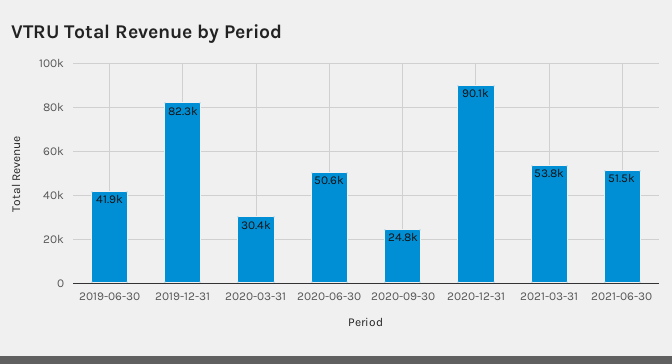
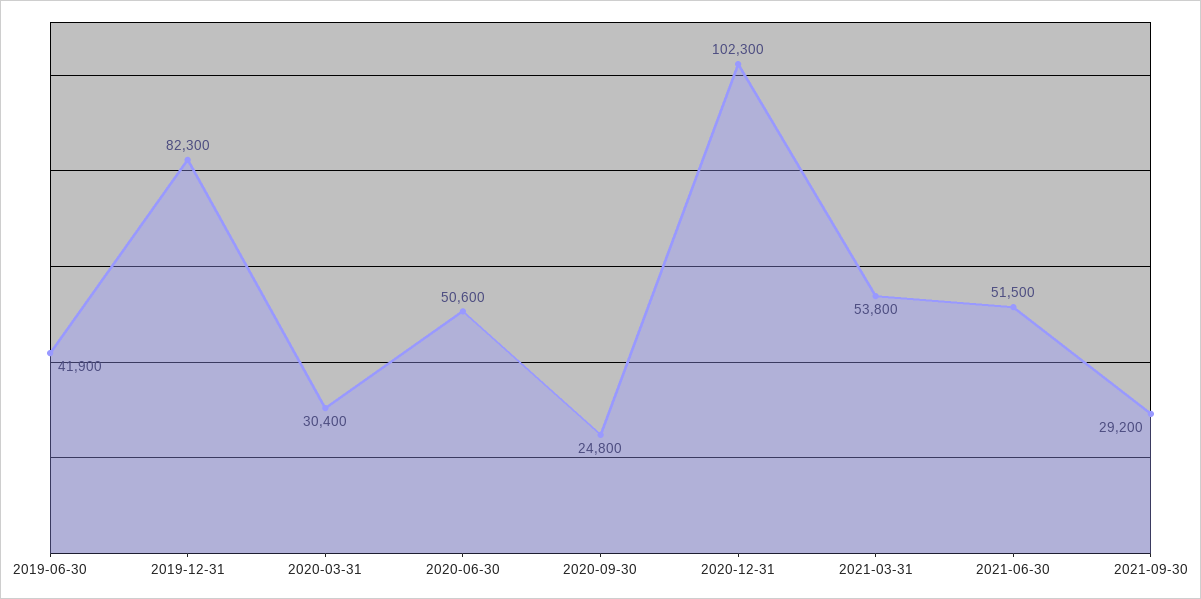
2020-12-31: 90100 -> 102300
2021-09-30: none -> 29200

